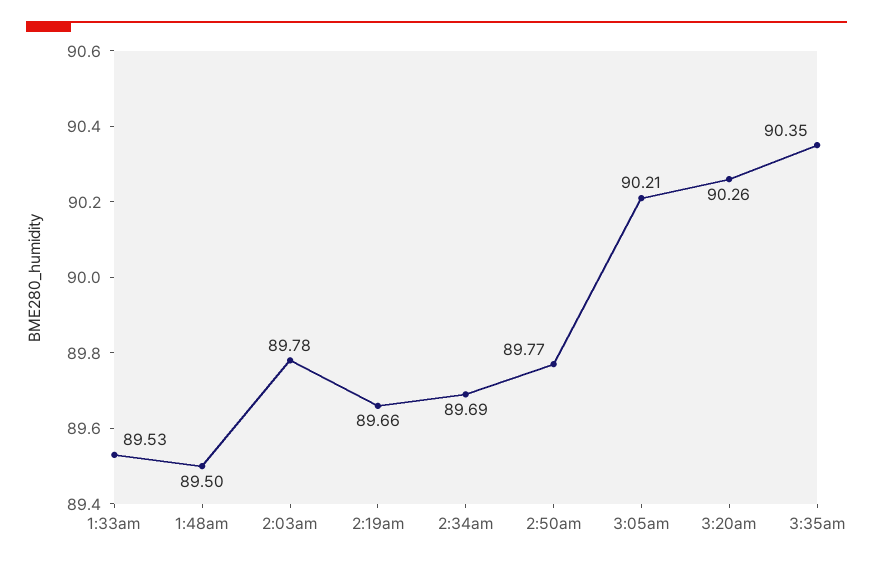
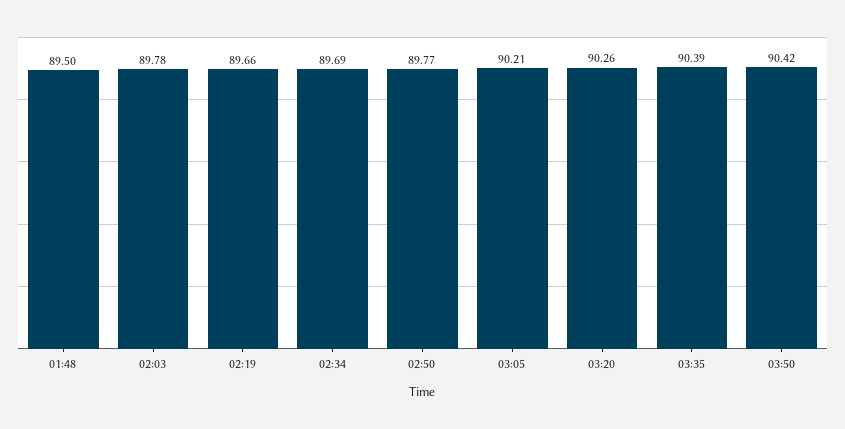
1:33am: 89.53 -> none
3:35am: 90.35 -> 90.39
03:50: none -> 90.42

